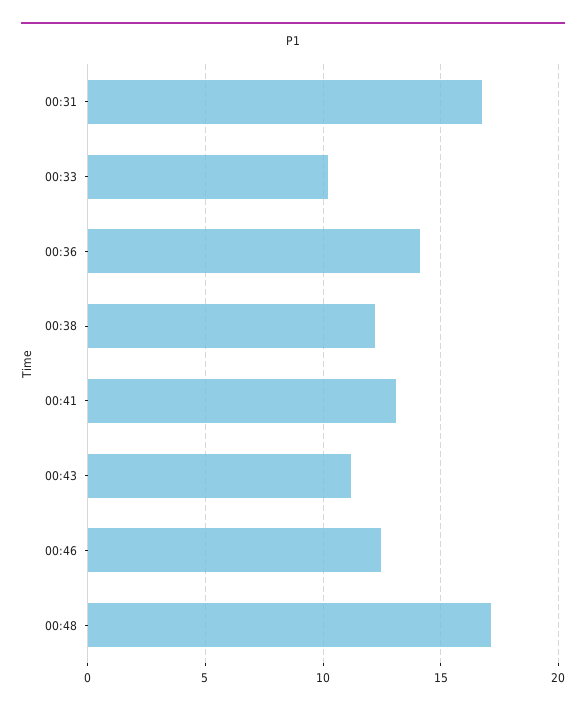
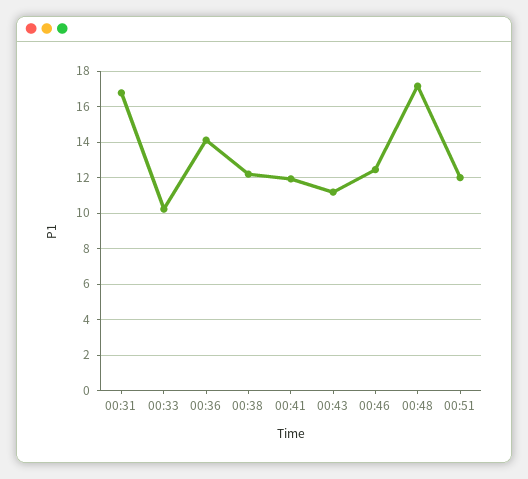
00:41: 13 -> 12
00:51: none -> 12

